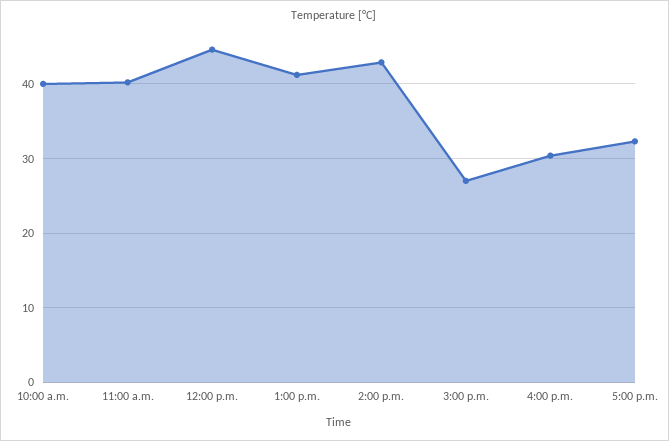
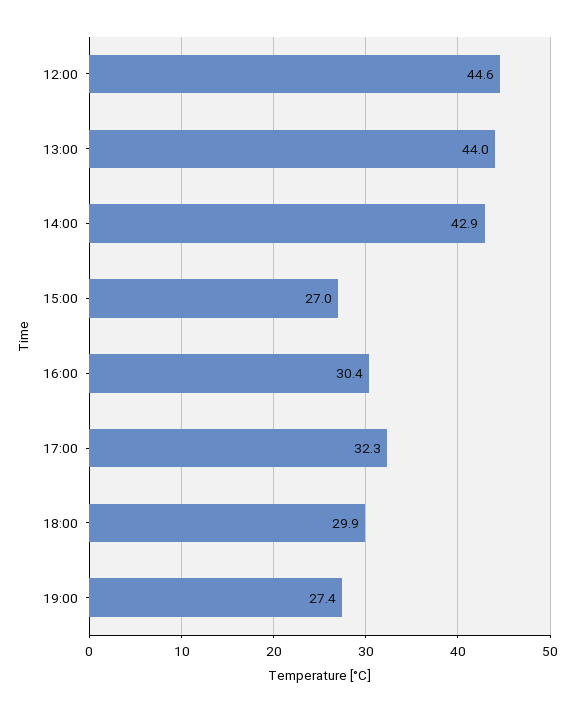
10:00 a.m.: 40 -> none
11:00 a.m.: 40 -> none
1:00 p.m.: 41 -> 44
18:00: none -> 29.9
19:00: none -> 27.4

